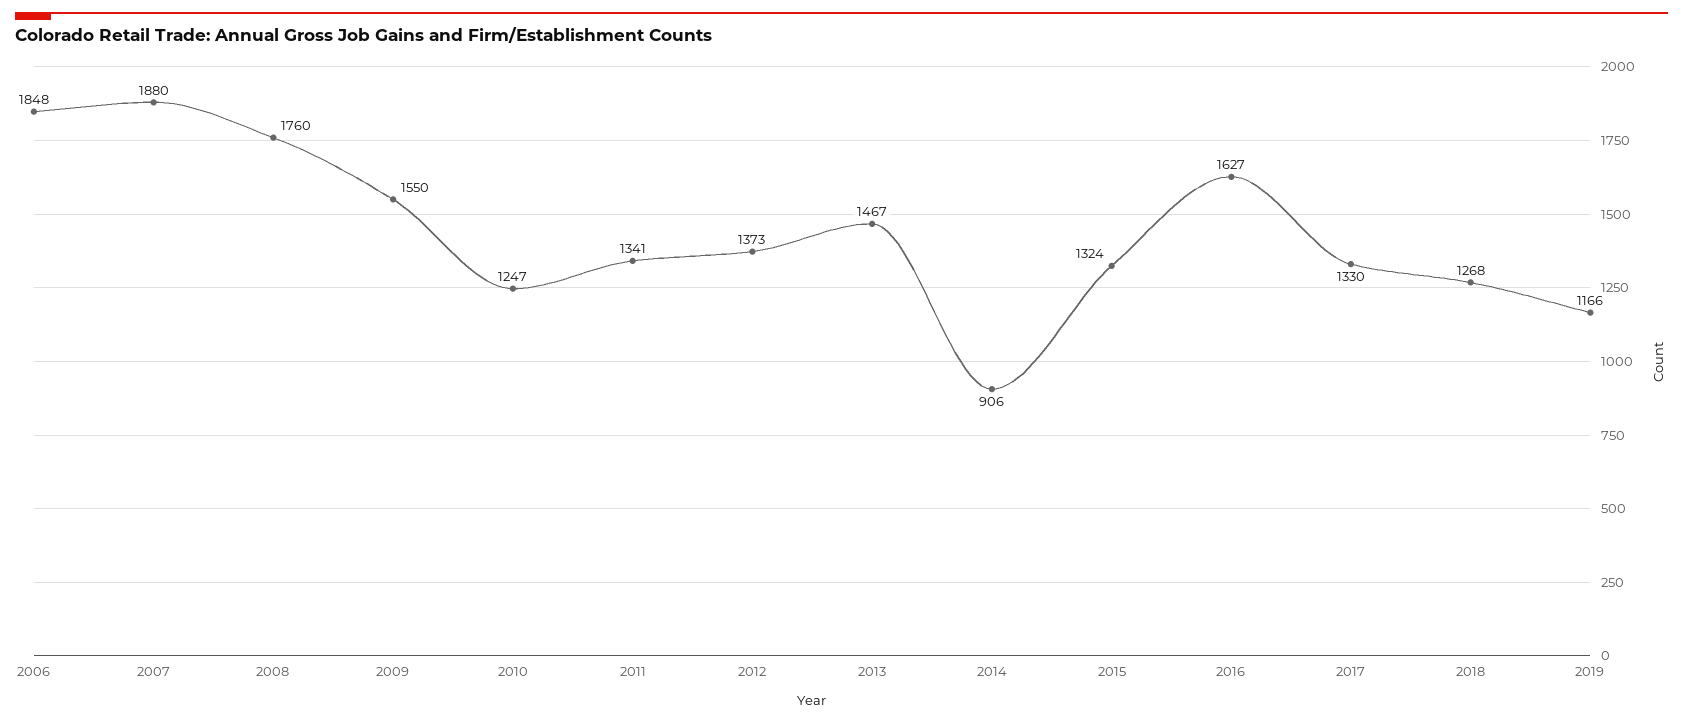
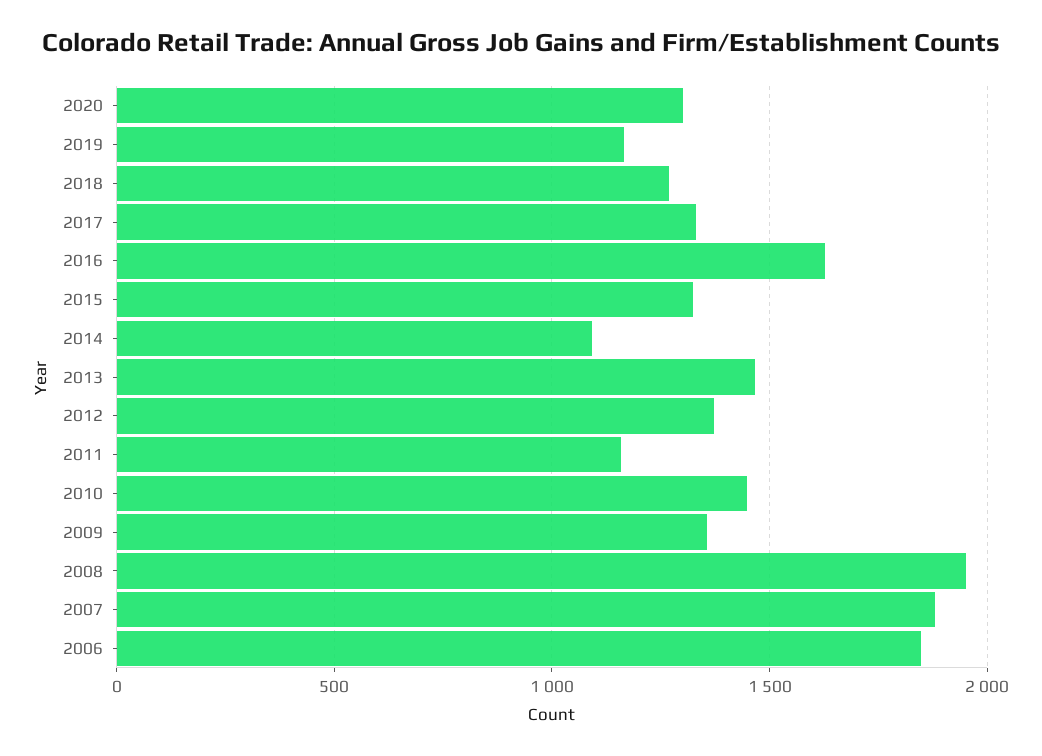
2008: 1760 -> 1950
2009: 1550 -> 1350
2010: 1247 -> 1450
2011: 1341 -> 1150
2014: 906 -> 1100
2020: none -> 1300

